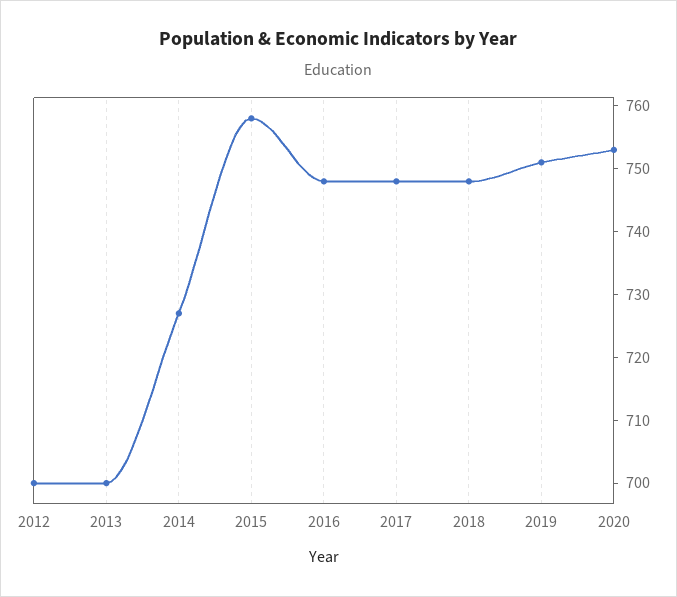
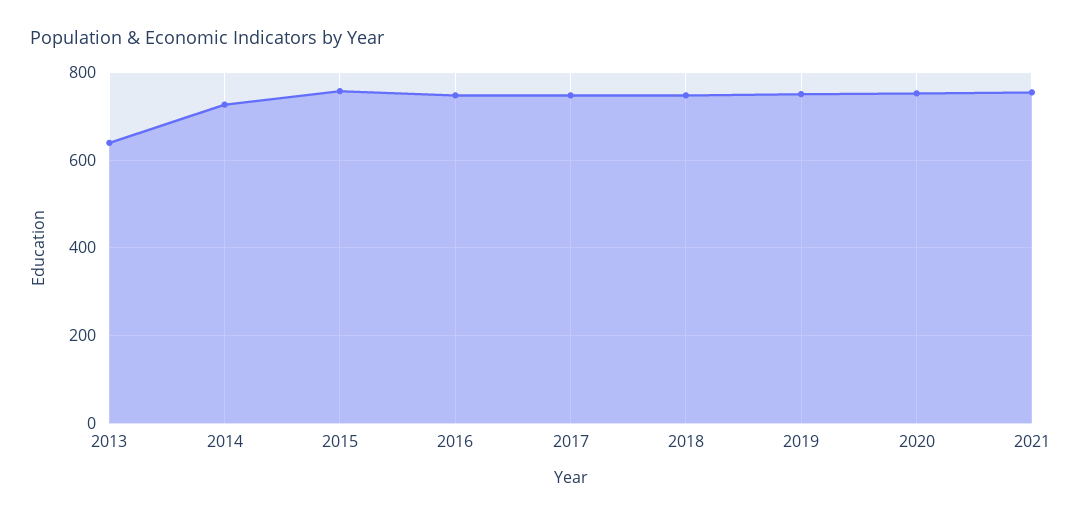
2012: 700 -> none
2013: 700 -> 640
2021: none -> 760

